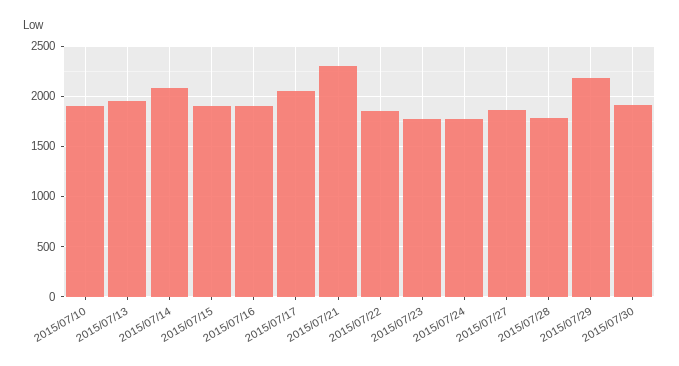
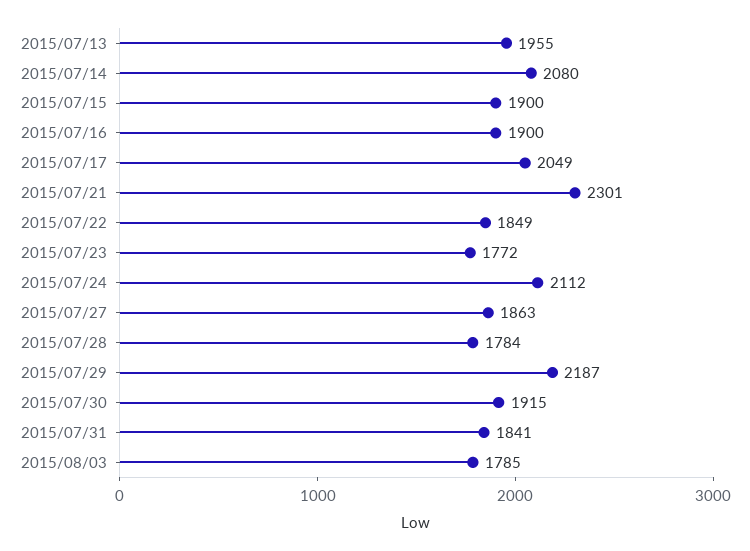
2015/07/10: 1900 -> none
2015/07/24: 1800 -> 2112
2015/07/31: none -> 1841
2015/08/03: none -> 1785

